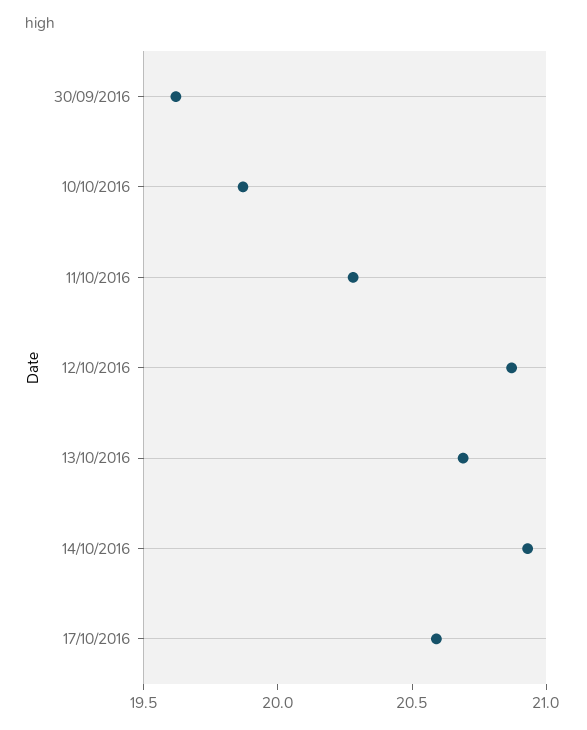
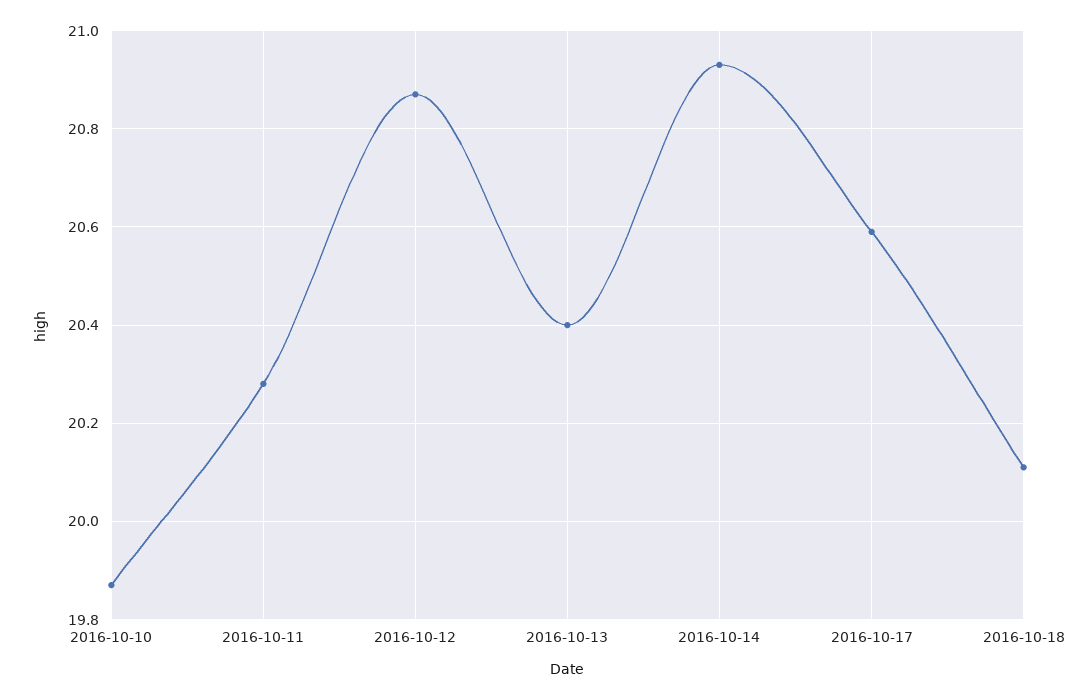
30/09/2016: 19.6 -> none
13/10/2016: 20.7 -> 20.4
2016-10-18: none -> 20.1

